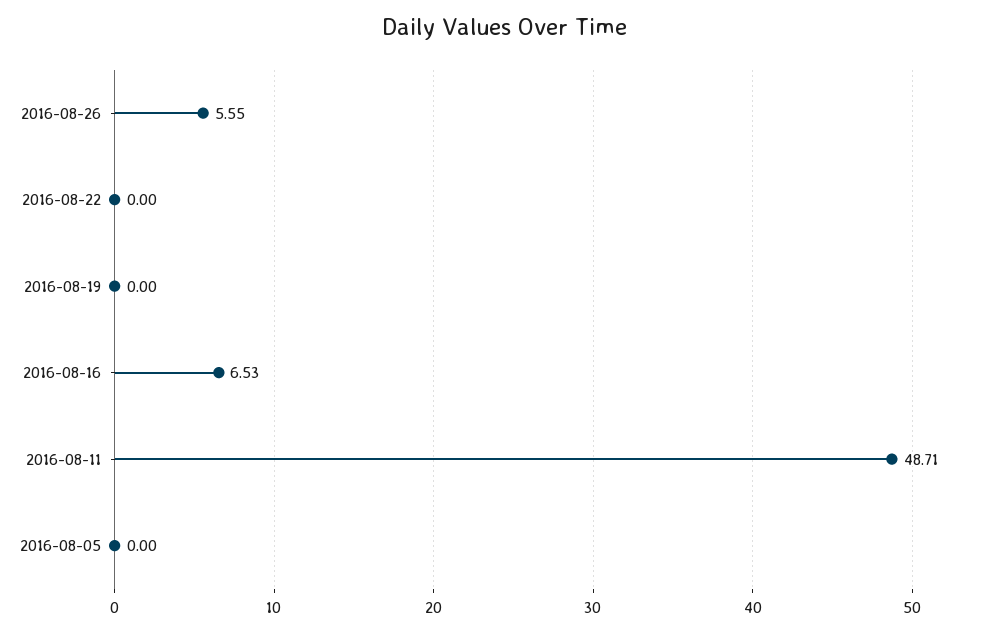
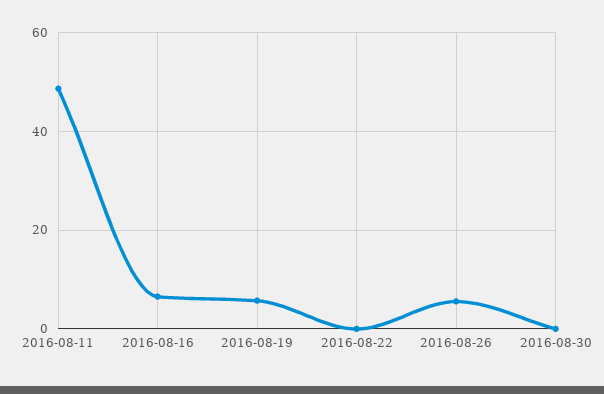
2016-08-19: 0 -> 6
2016-08-05: 0 -> none
2016-08-30: none -> 0

